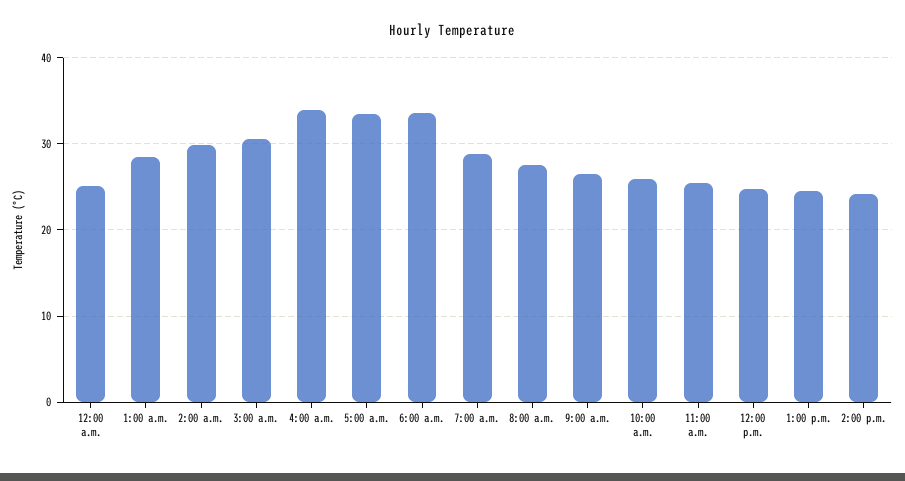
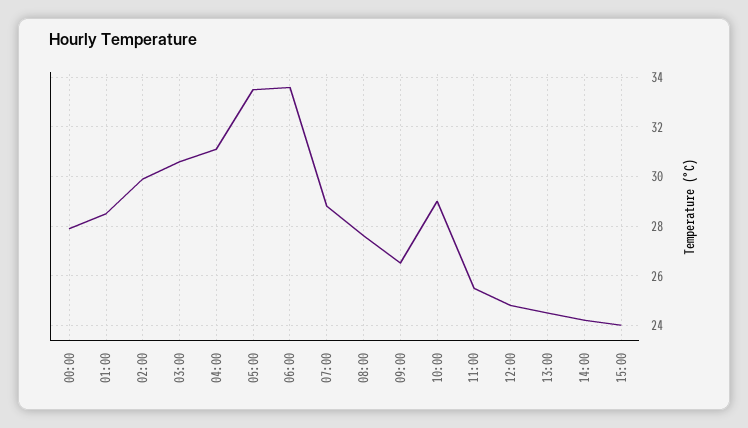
12:00 a.m.: 25 -> 28
4:00 a.m.: 34 -> 31
10:00 a.m.: 26 -> 29
15:00: none -> 24

